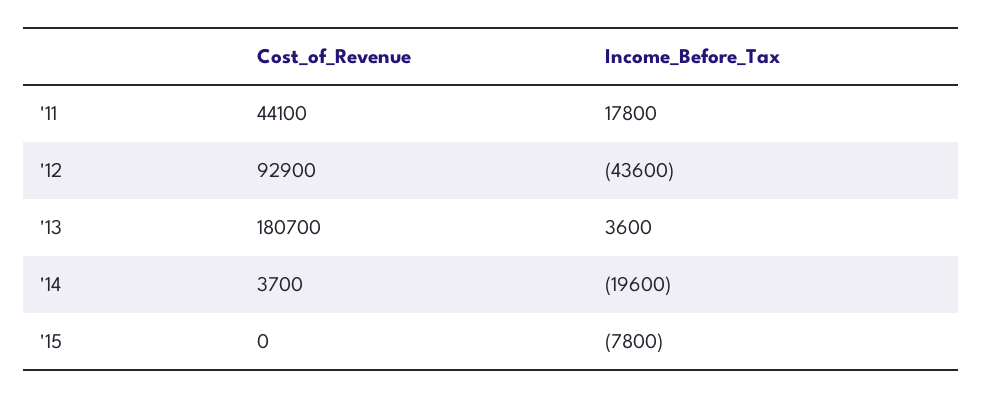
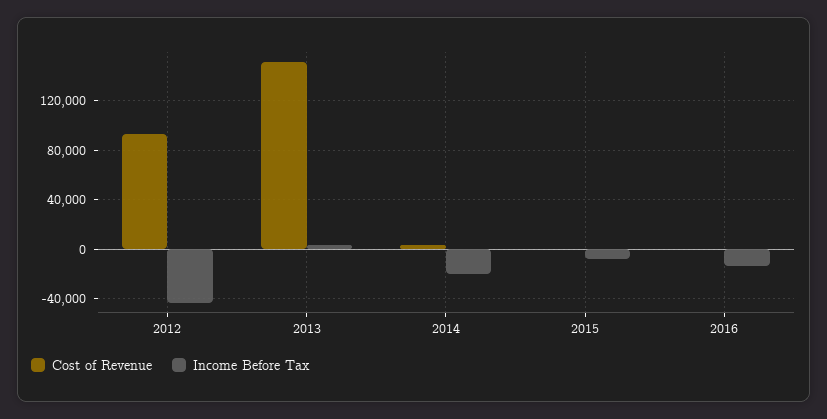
Cost_of_Revenue, '11: 44100 -> none
Income_Before_Tax, '11: 17800 -> none
Cost_of_Revenue, '13: 180700 -> 150000
Cost_of_Revenue, 2016: none -> 0
Income_Before_Tax, 2016: none -> -15000

